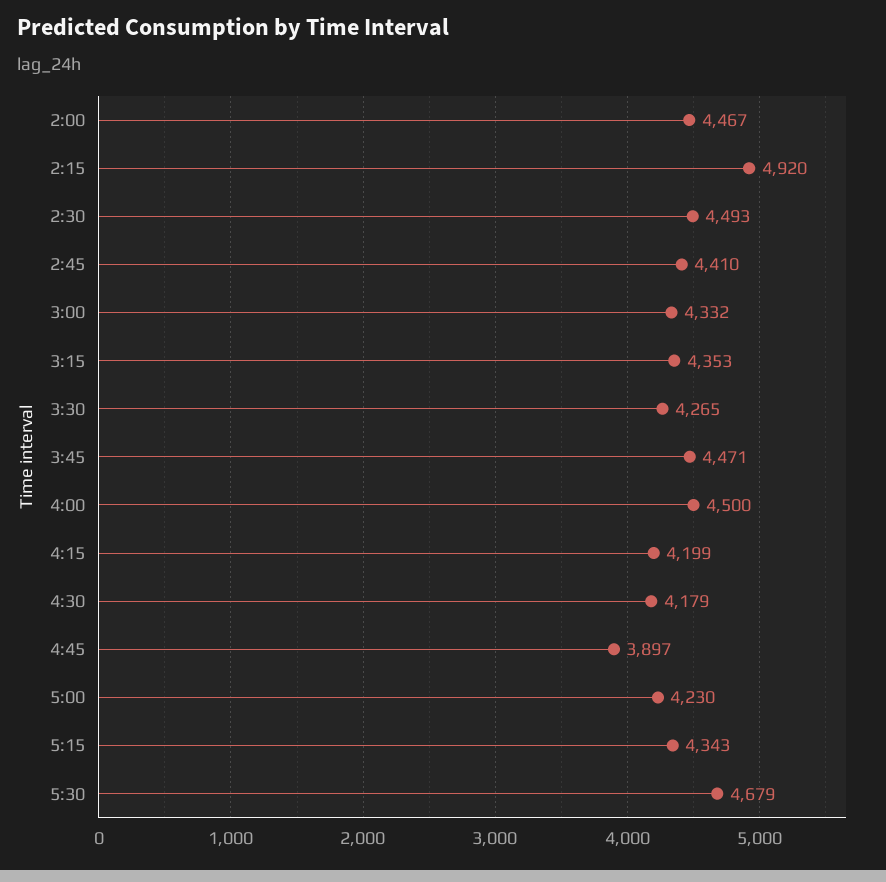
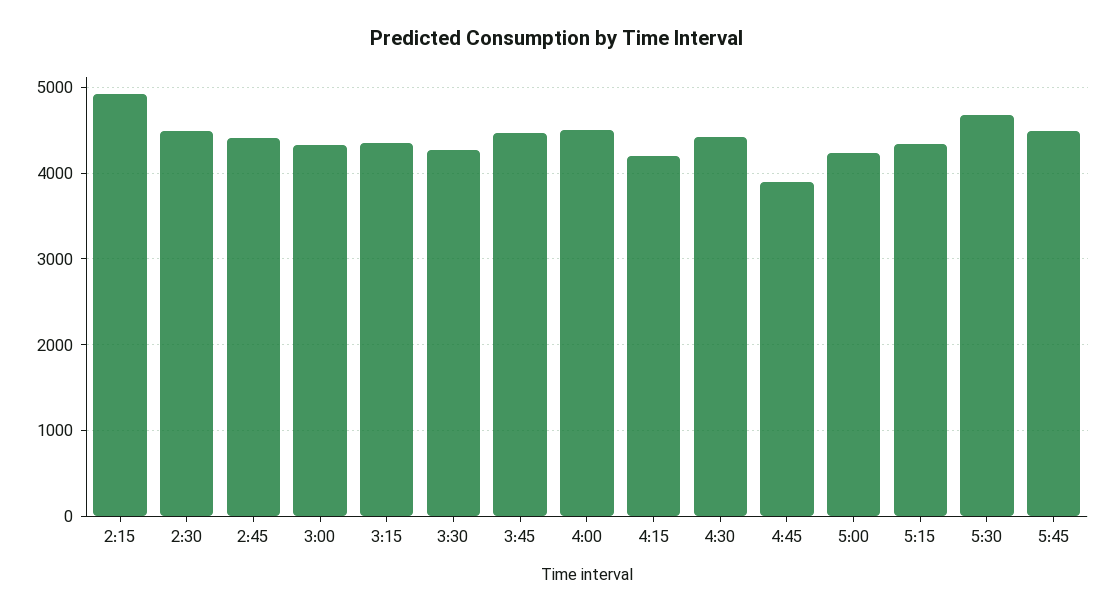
2:00: 4467 -> none
4:30: 4179 -> 4400
5:45: none -> 4500

